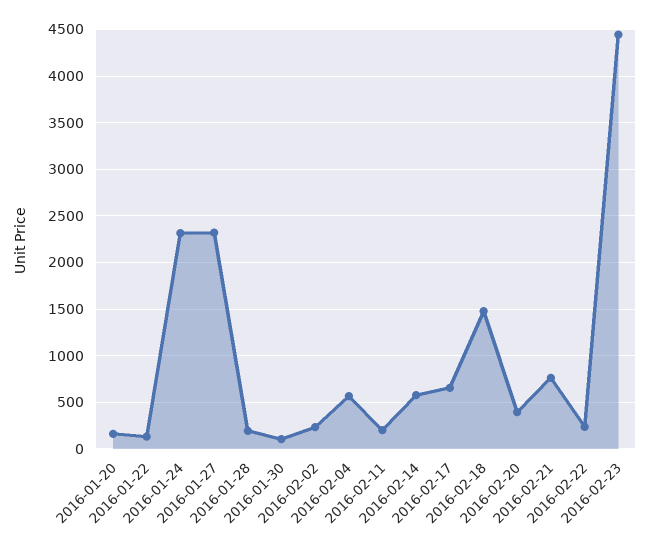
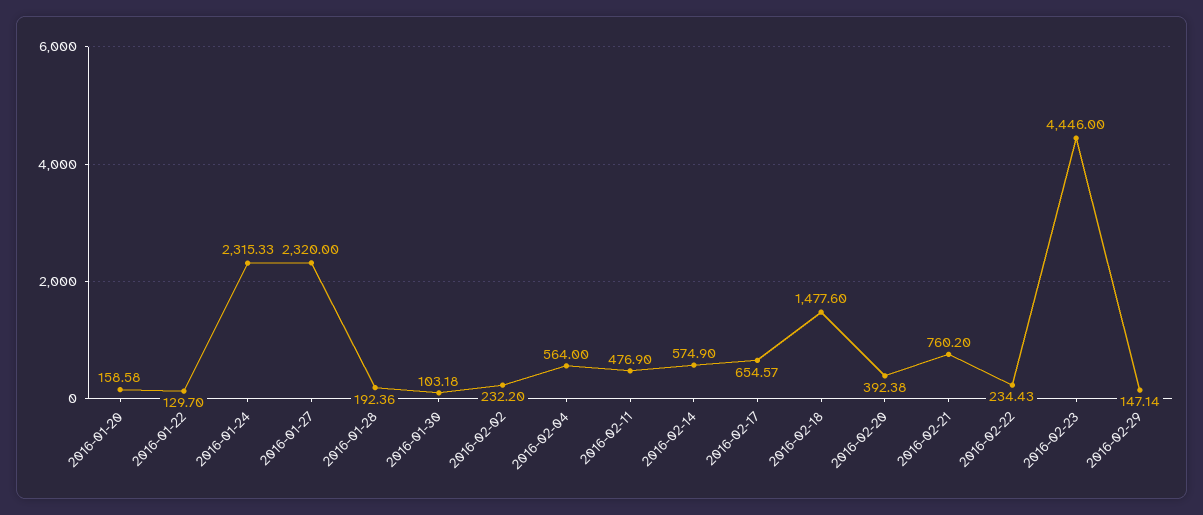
2016-02-11: 200 -> 476.9
2016-02-29: none -> 147.14

